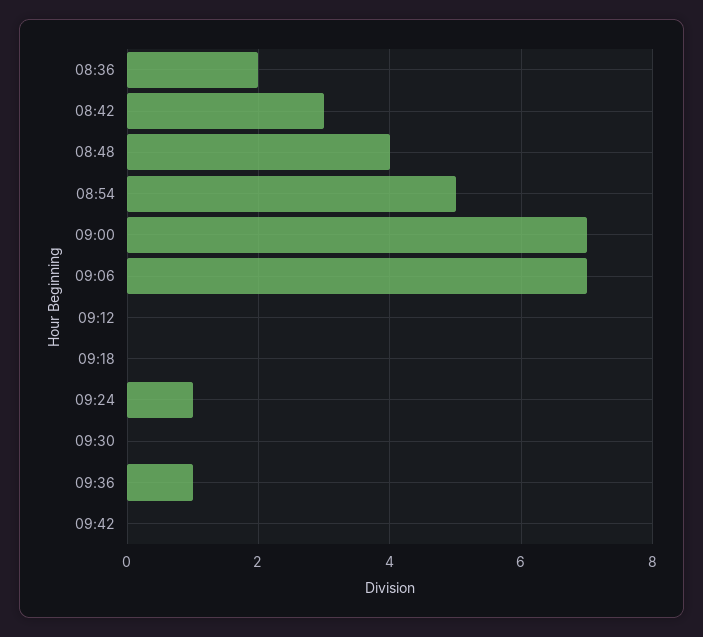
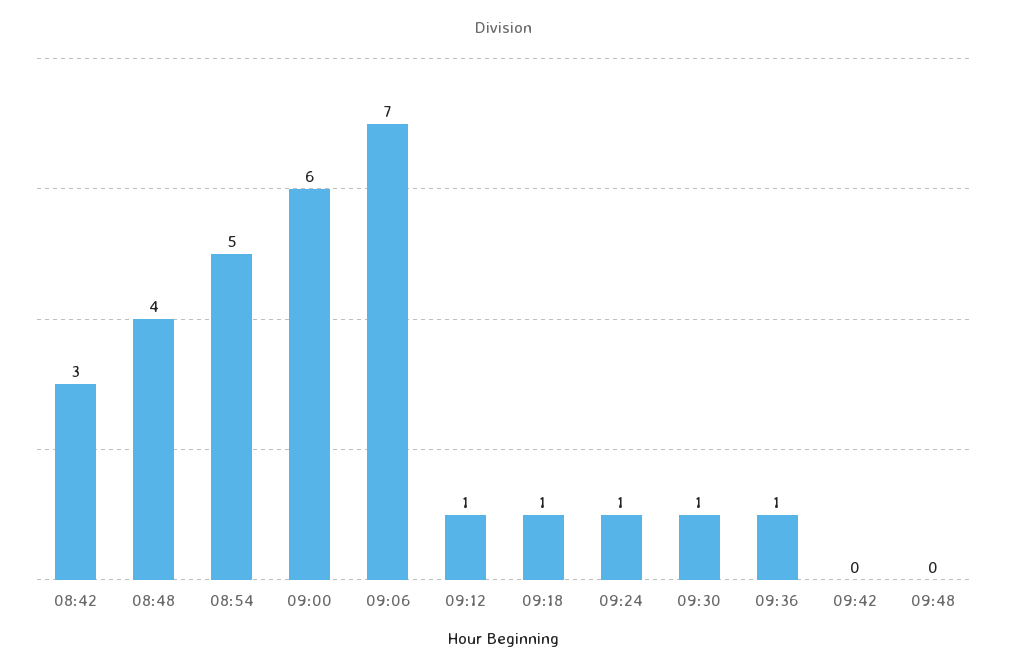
08:36: 2 -> none
09:00: 7 -> 6
09:12: 0 -> 1
09:18: 0 -> 1
09:30: 0 -> 1
09:48: none -> 0

